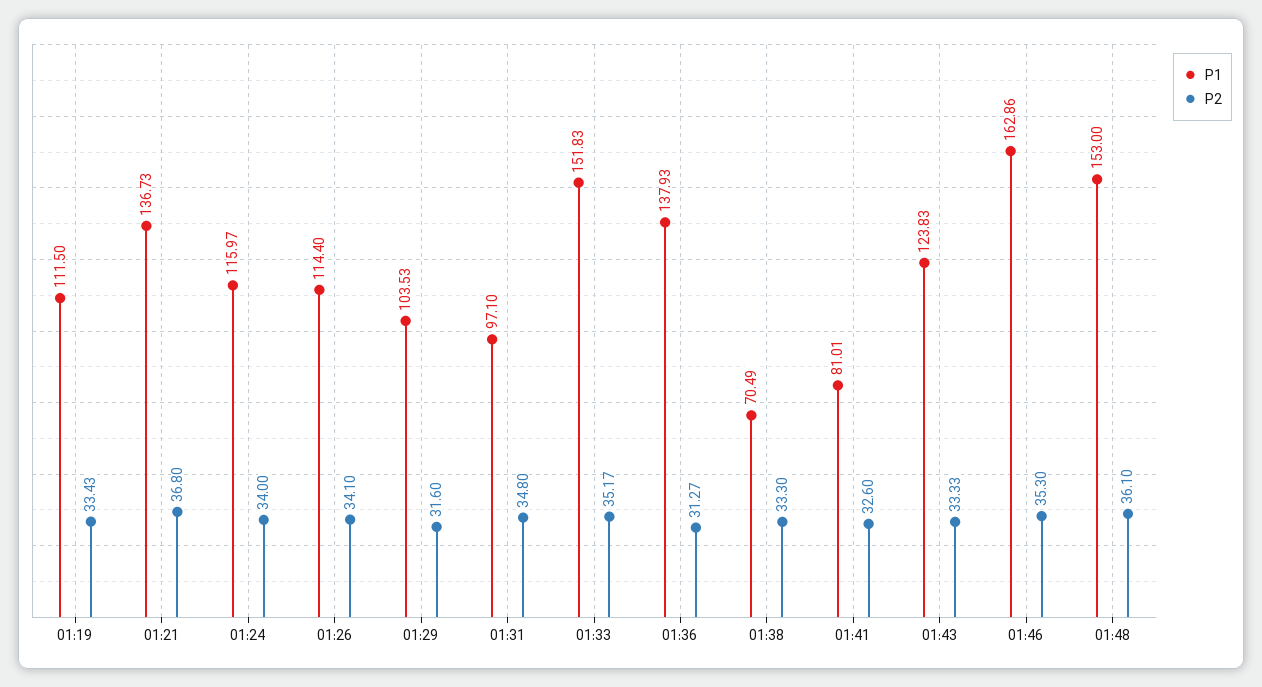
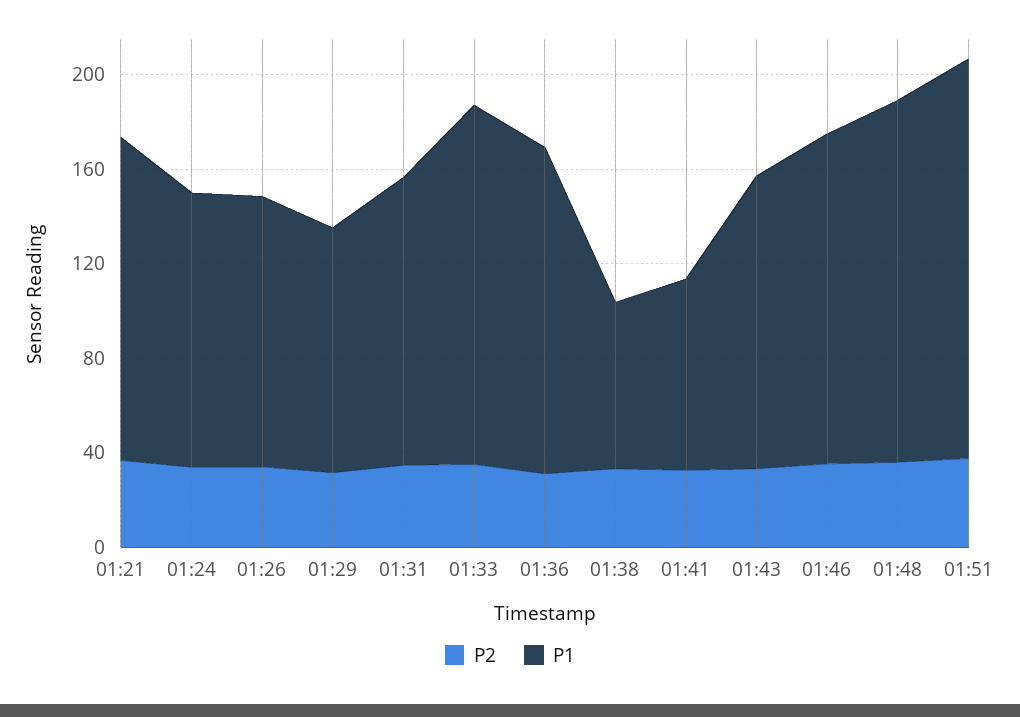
P1, 01:19: 111.5 -> none
P2, 01:19: 33.43 -> none
P1, 01:31: 97.1 -> 120
P1, 01:46: 162.86 -> 140
P2, 01:51: none -> 40
P1, 01:51: none -> 170

